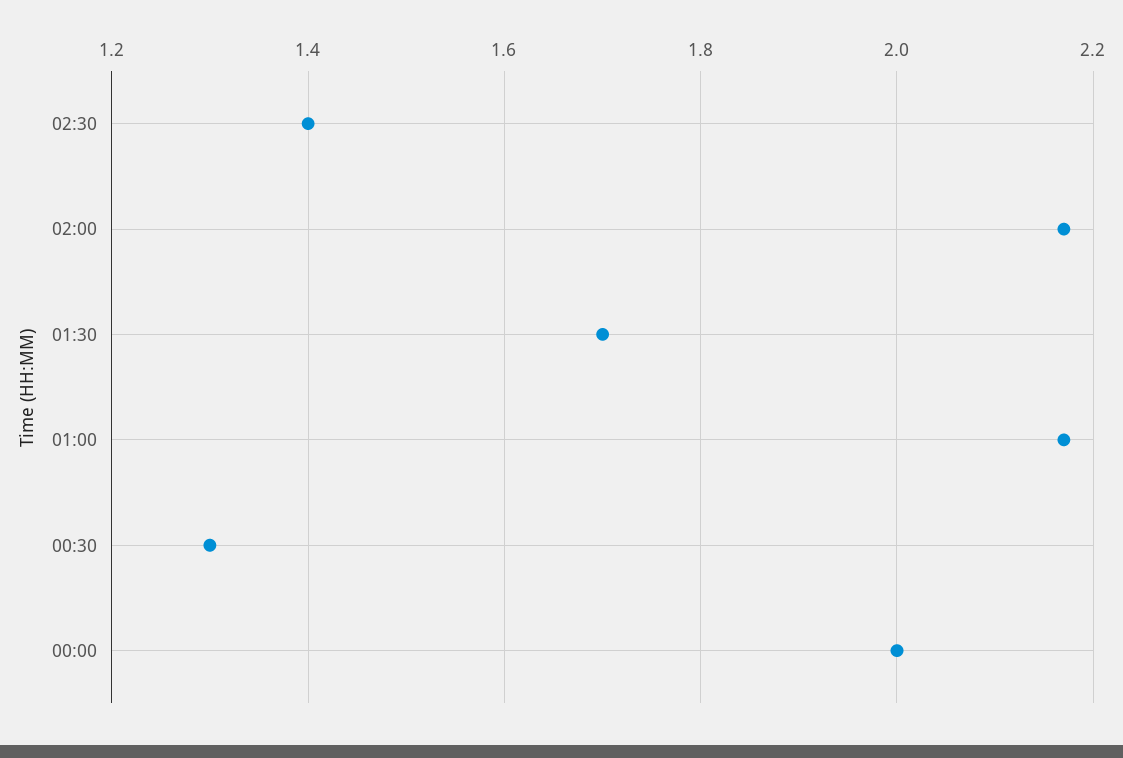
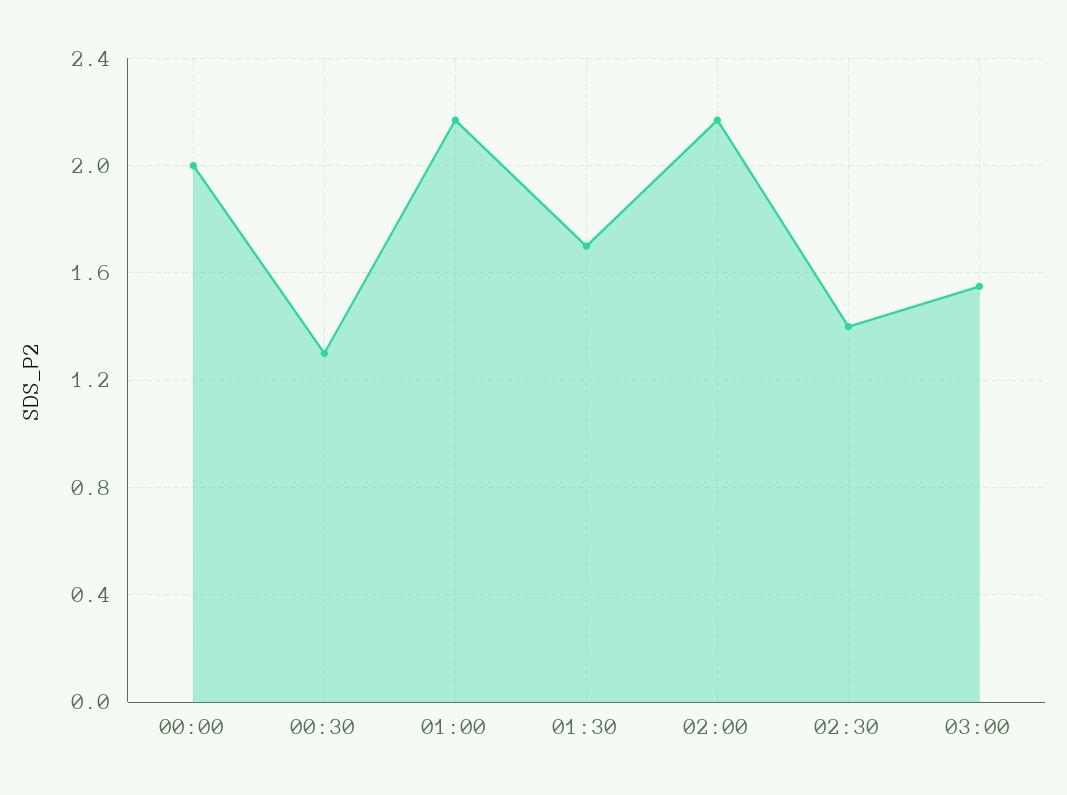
03:00: none -> 1.55

